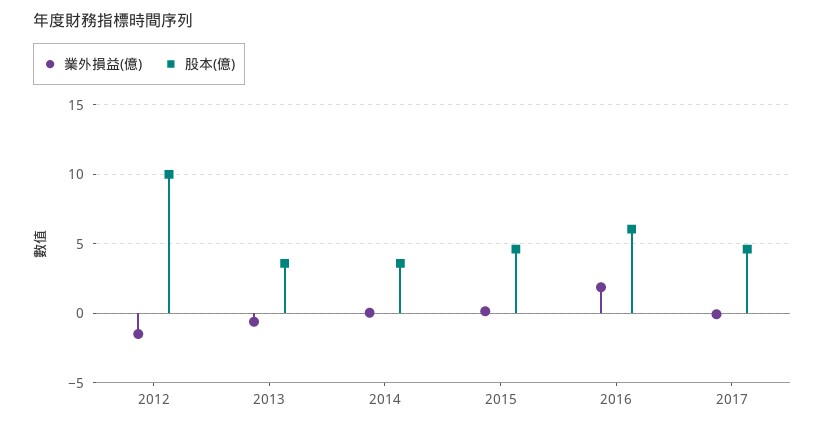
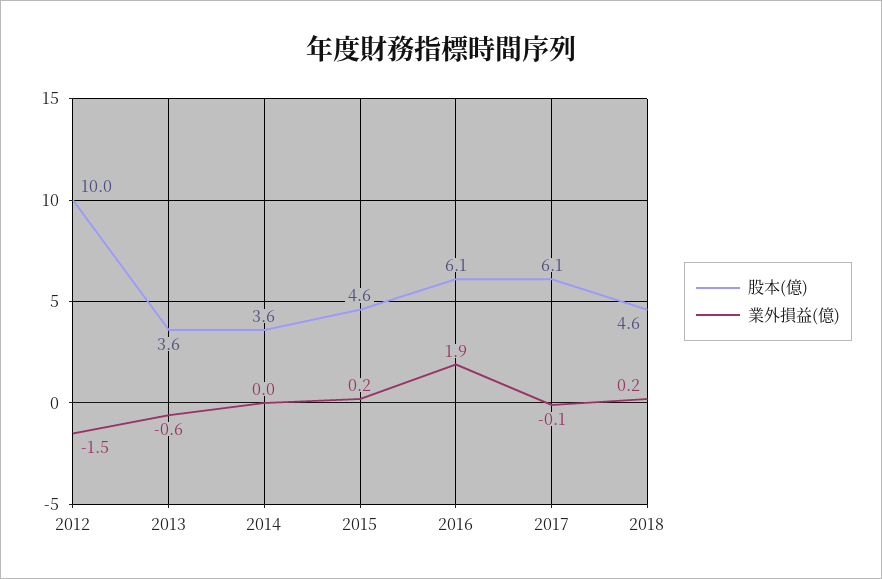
股本(億), 2017: 4.5 -> 6.1
股本(億), 2018: none -> 4.6
業外損益(億), 2018: none -> 0.2

